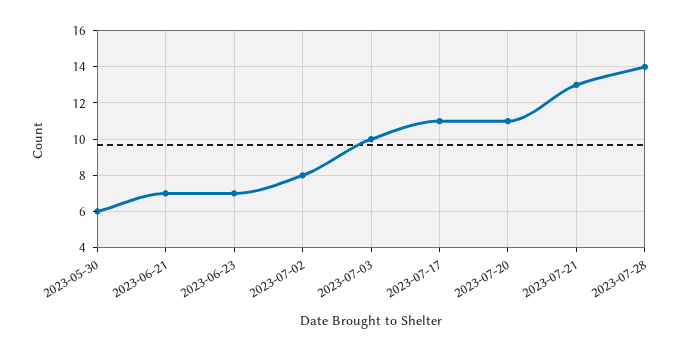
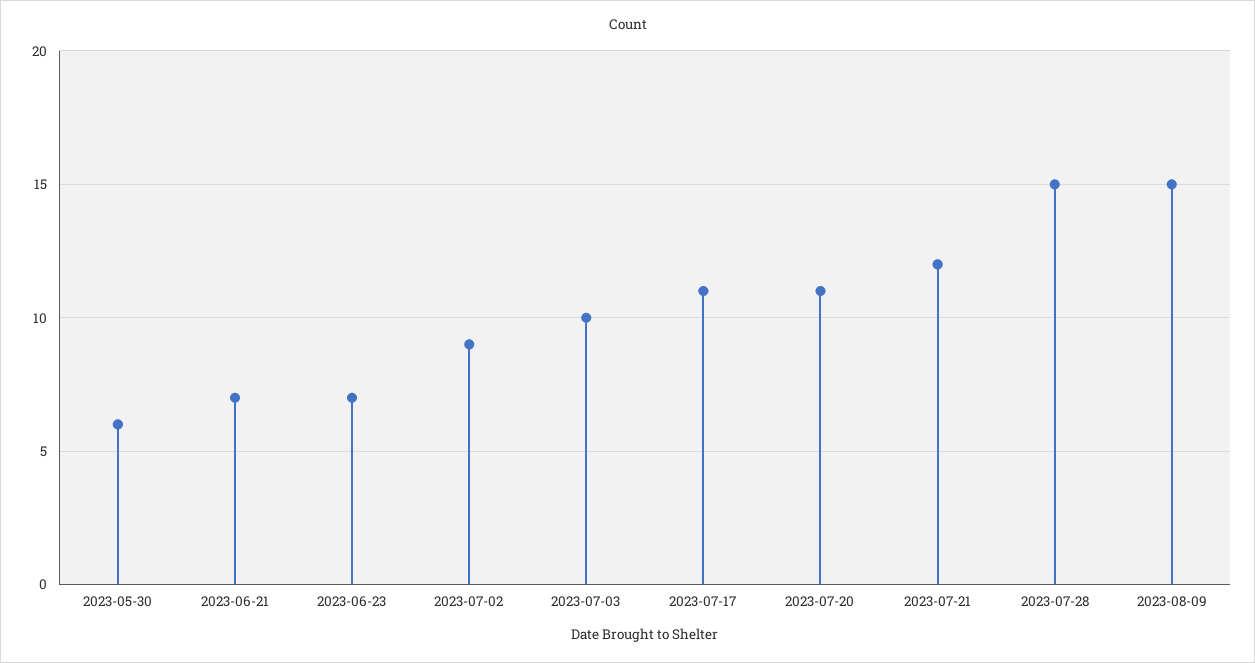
2023-07-02: 8 -> 9
2023-07-21: 13 -> 12
2023-07-28: 14 -> 15
2023-08-09: none -> 15

